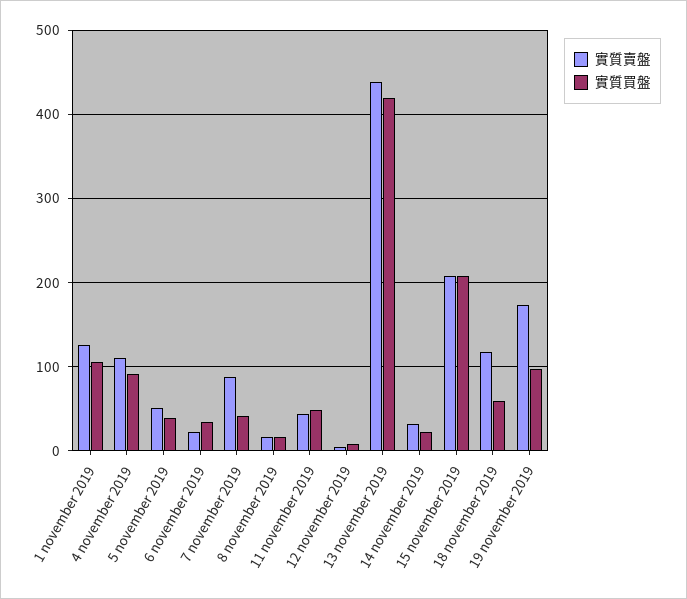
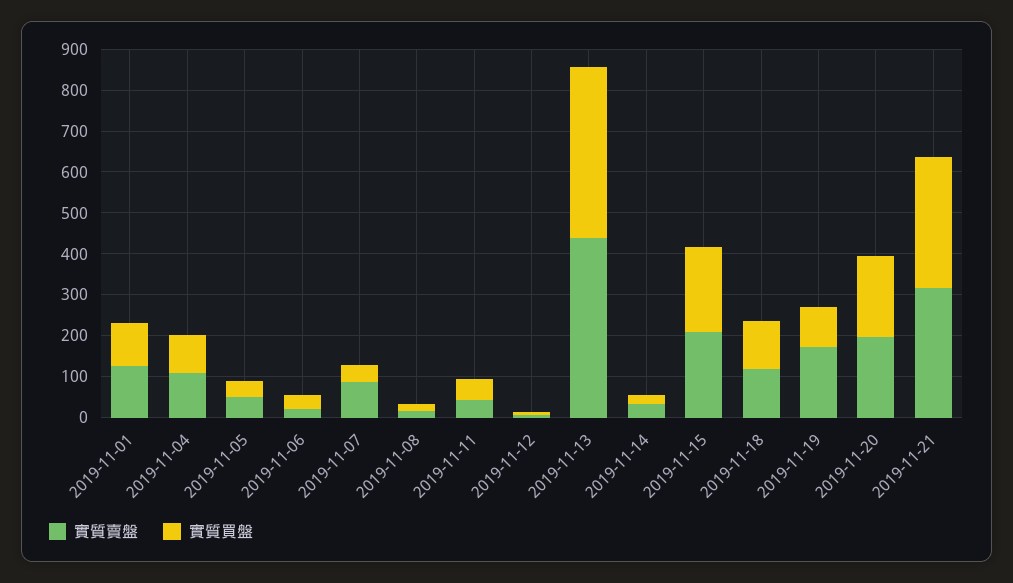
實質買盤, 18 november 2019: 60 -> 120
實質賣盤, 2019-11-20: none -> 200
實質買盤, 2019-11-20: none -> 200
實質賣盤, 2019-11-21: none -> 320
實質買盤, 2019-11-21: none -> 320

